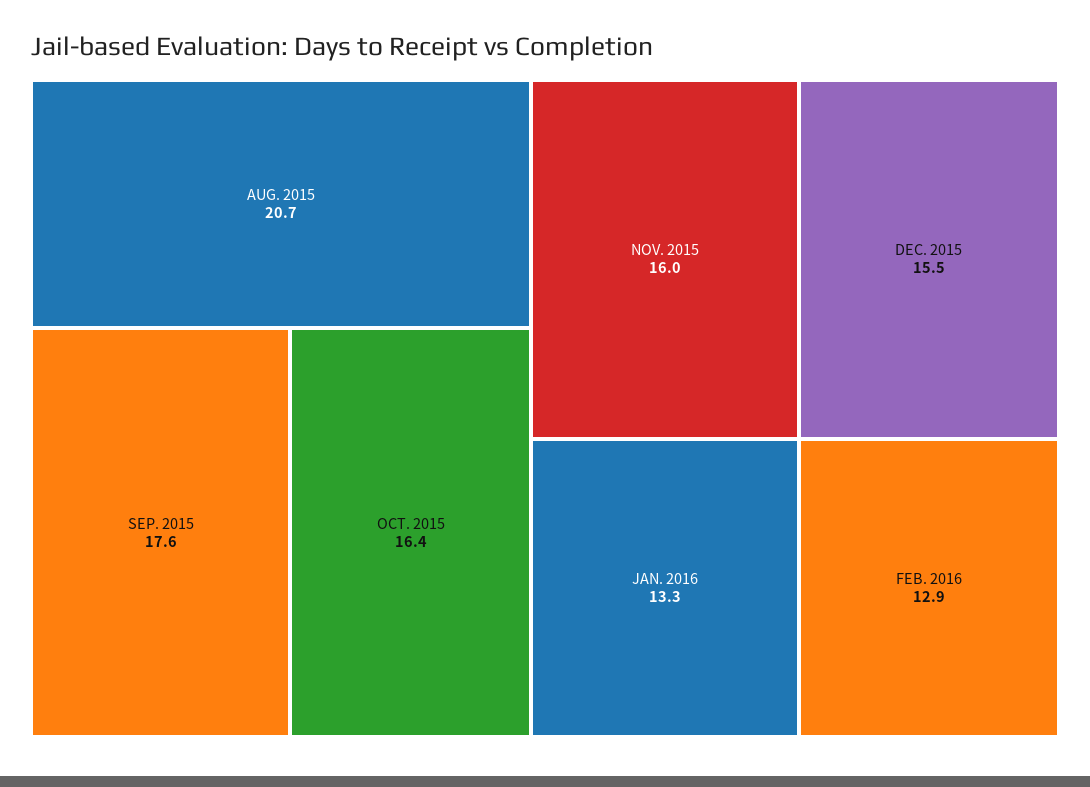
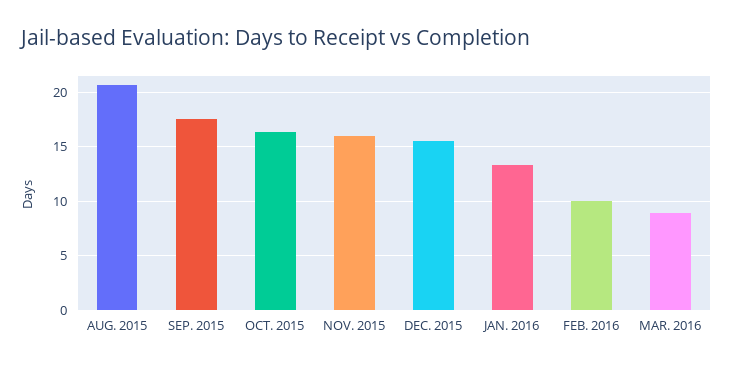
FEB. 2016: 12.9 -> 10
MAR. 2016: none -> 9

